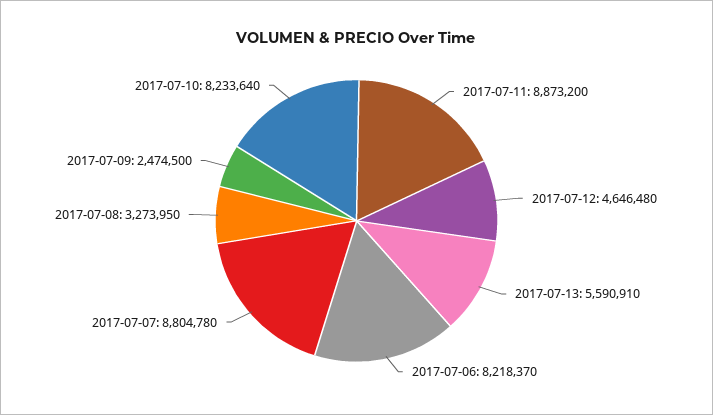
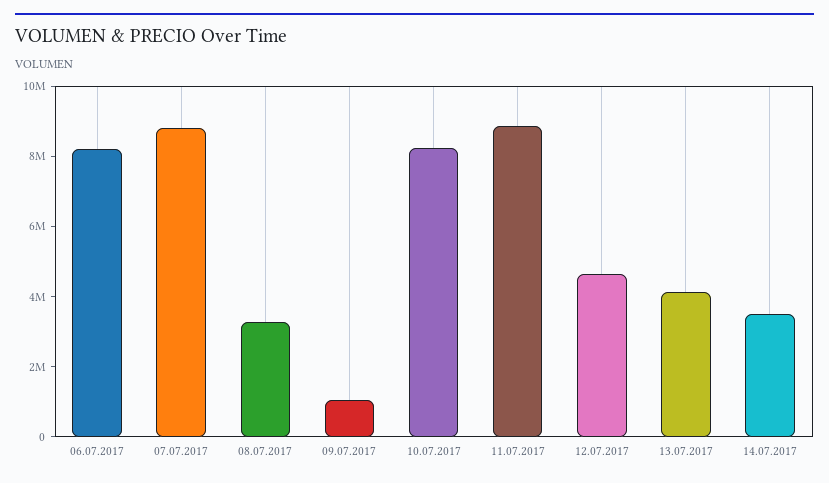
2017-07-13: 5590910 -> 4000000
2017-07-09: 2474500 -> 1000000
14.07.2017: none -> 3500000

